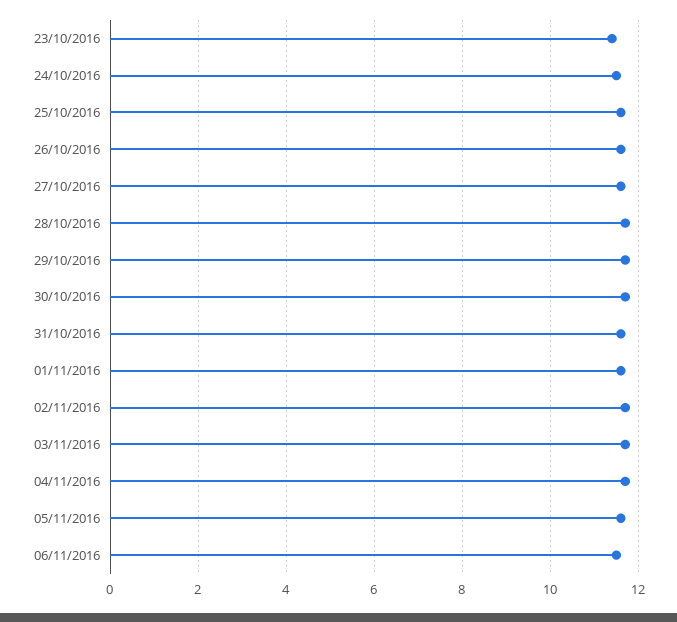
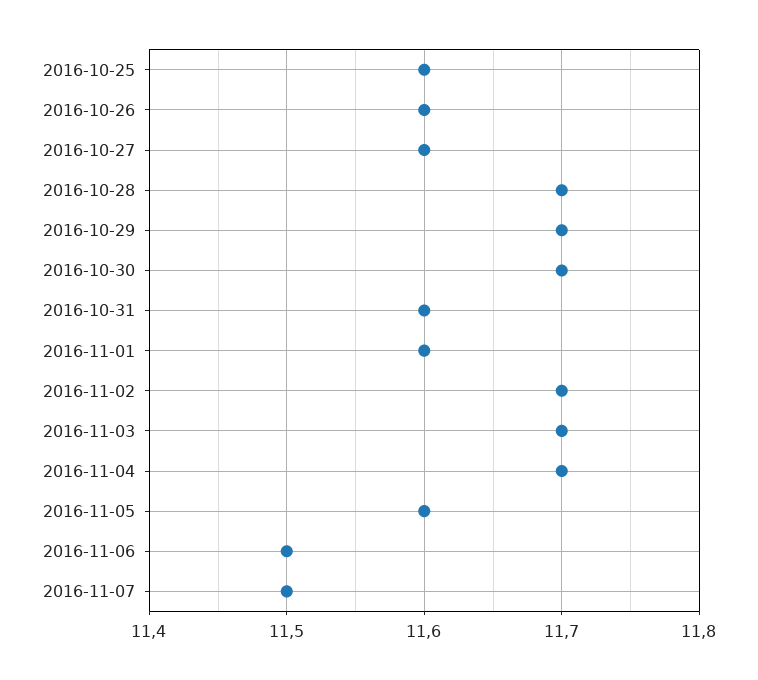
23/10/2016: 11.5 -> none
24/10/2016: 11.5 -> none
2016-11-07: none -> 11.5

